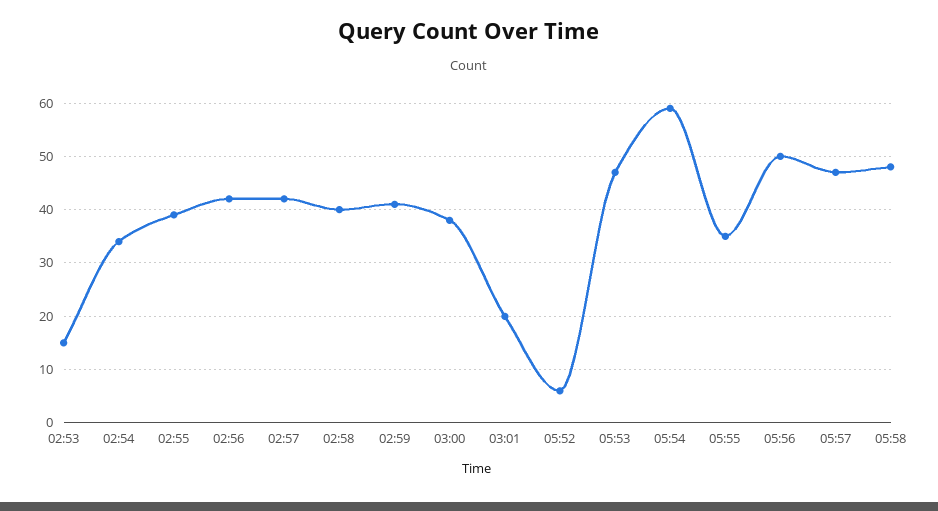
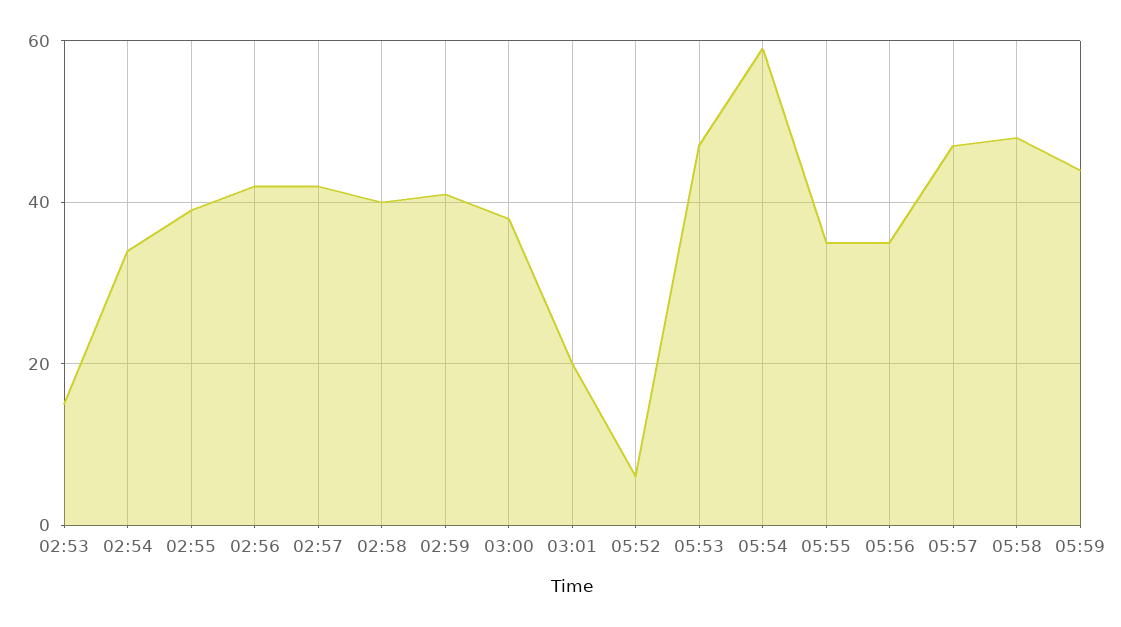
05:56: 50 -> 35
05:59: none -> 45

